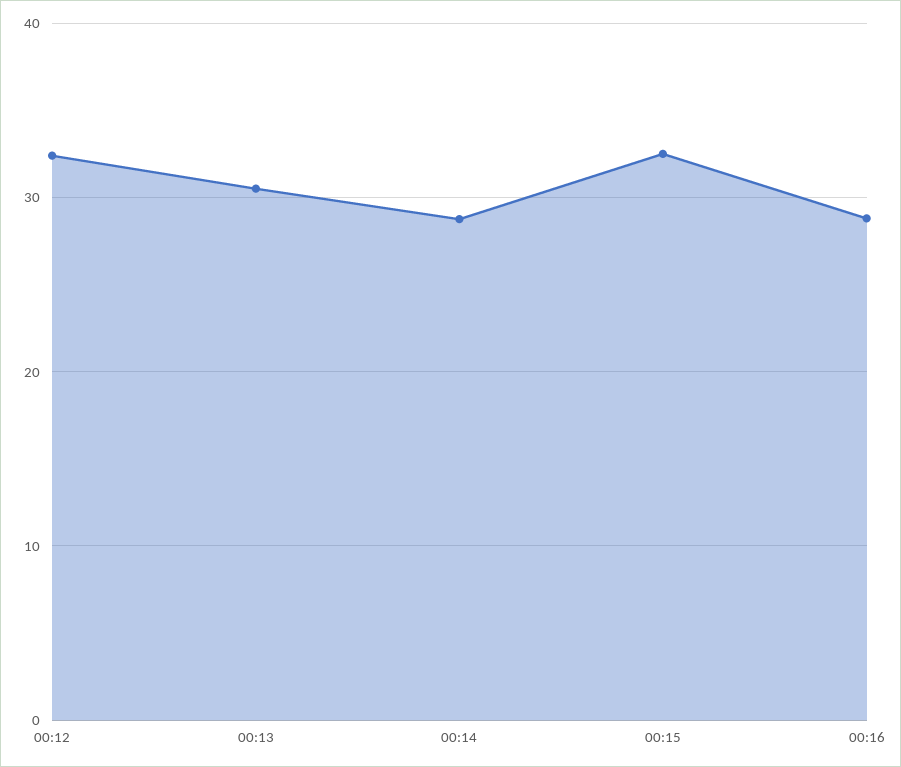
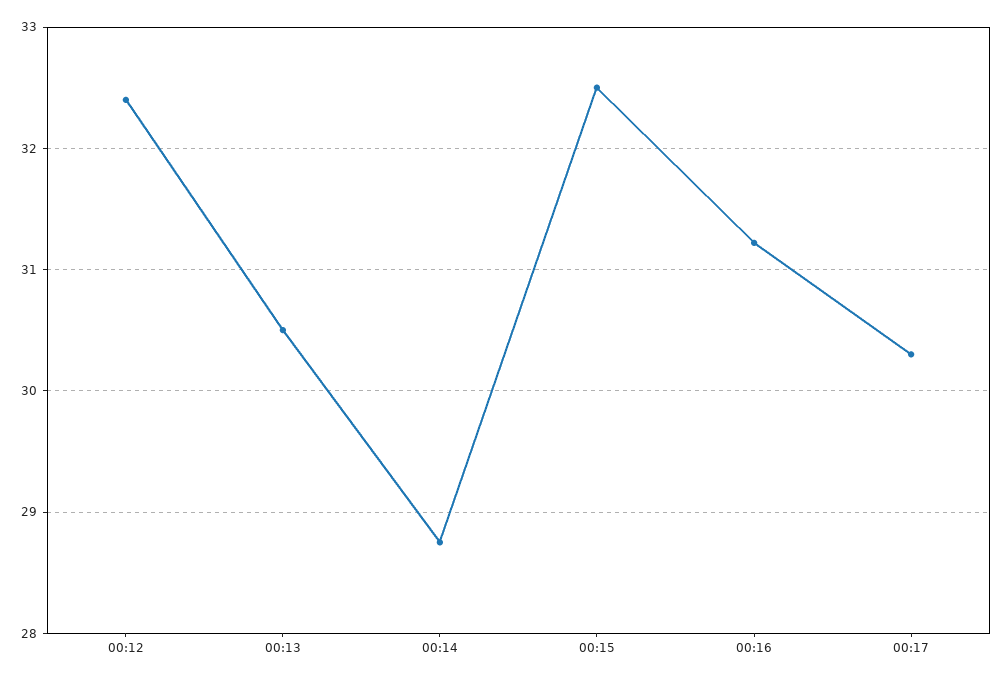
00:16: 29 -> 31.2
00:17: none -> 30.3

